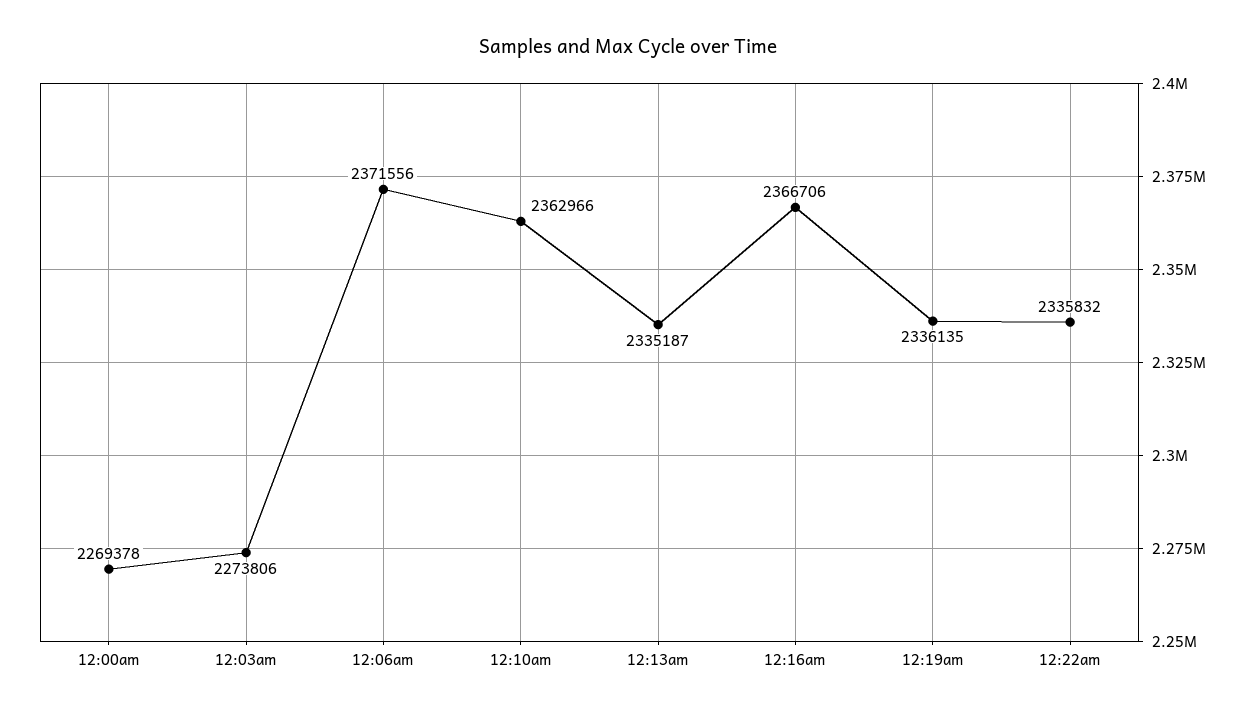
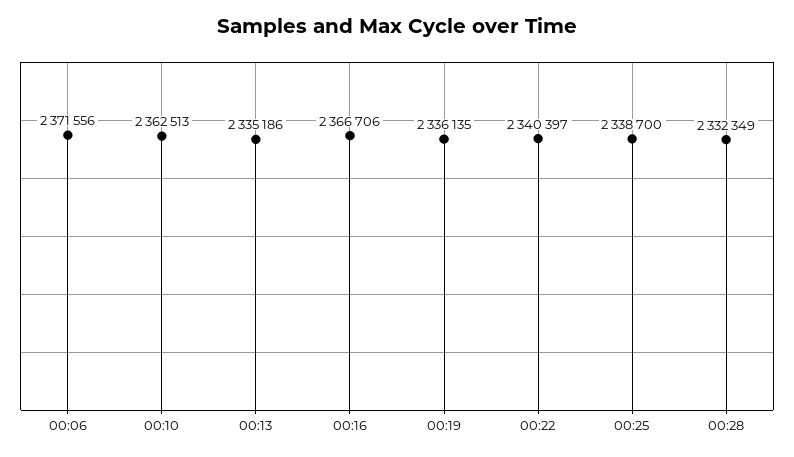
12:00am: 2269378 -> none
12:03am: 2273806 -> none
12:10am: 2362966 -> 2362513
12:13am: 2335187 -> 2335186
12:22am: 2335832 -> 2340397
00:25: none -> 2338700
00:28: none -> 2332349

